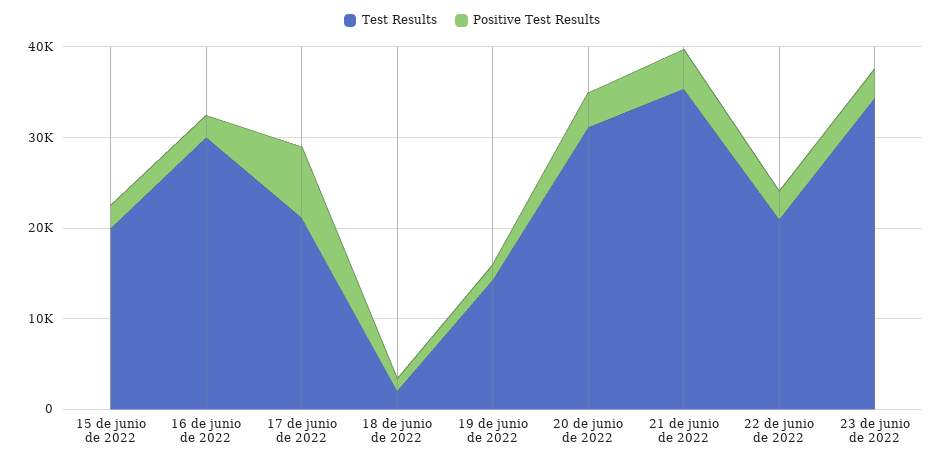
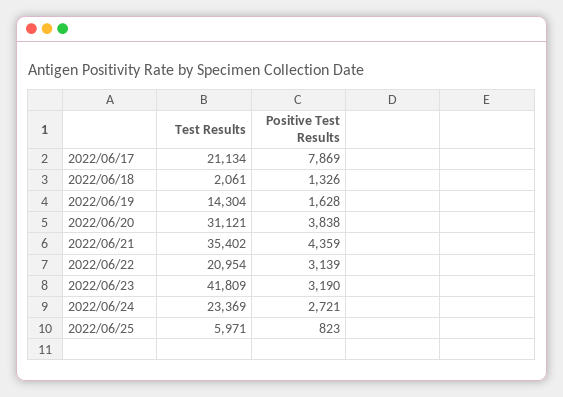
Test Results, 15 de junio de 2022: 20000 -> none
Positive Test Results, 15 de junio de 2022: 2000 -> none
Test Results, 16 de junio de 2022: 30000 -> none
Positive Test Results, 16 de junio de 2022: 2000 -> none
Test Results, 23 de junio de 2022: 34000 -> 41809
Test Results, 2022/06/24: none -> 23369
Positive Test Results, 2022/06/24: none -> 2721
Test Results, 2022/06/25: none -> 5971
Positive Test Results, 2022/06/25: none -> 823

